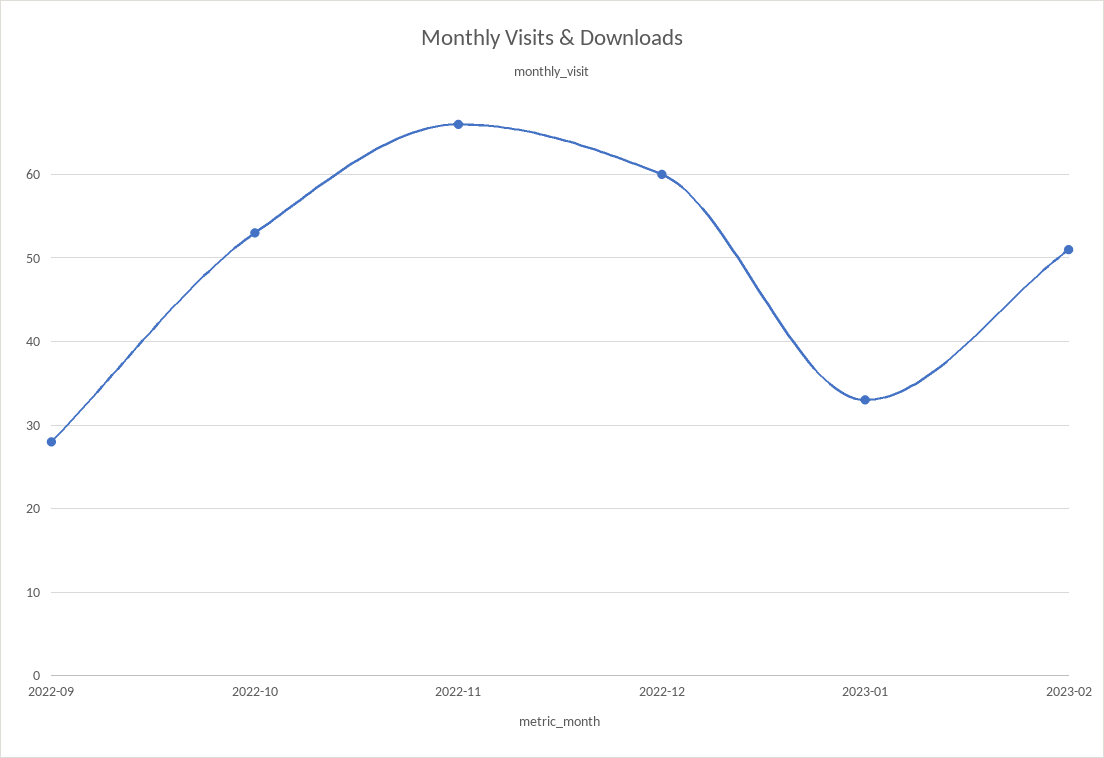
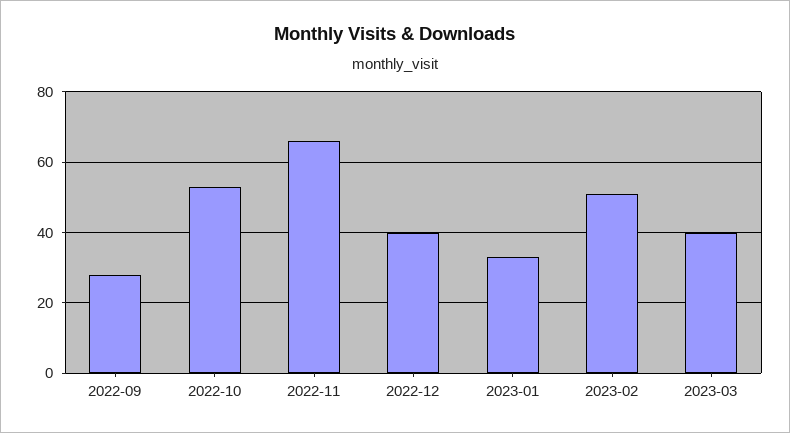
2022-12: 60 -> 40
2023-03: none -> 40

